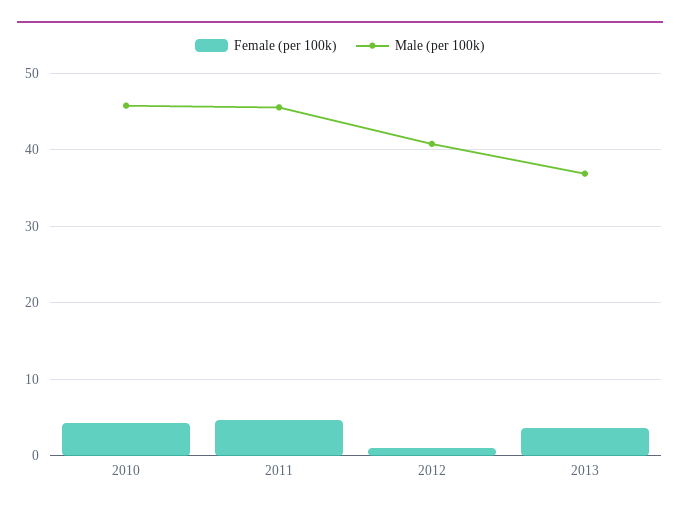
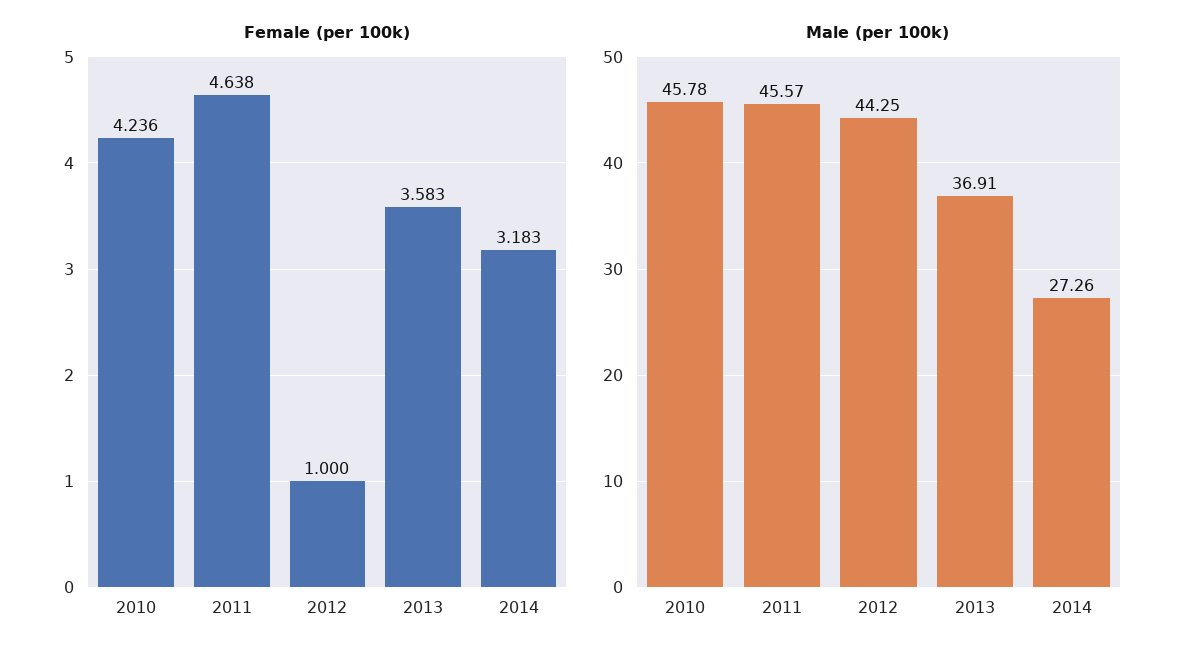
Male (per 100k), 2012: 41 -> 44.25
Female (per 100k), 2014: none -> 3.183
Male (per 100k), 2014: none -> 27.26

